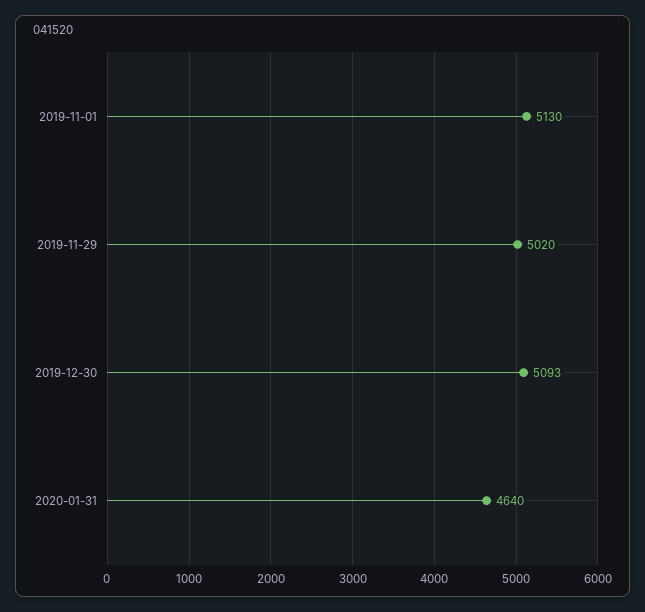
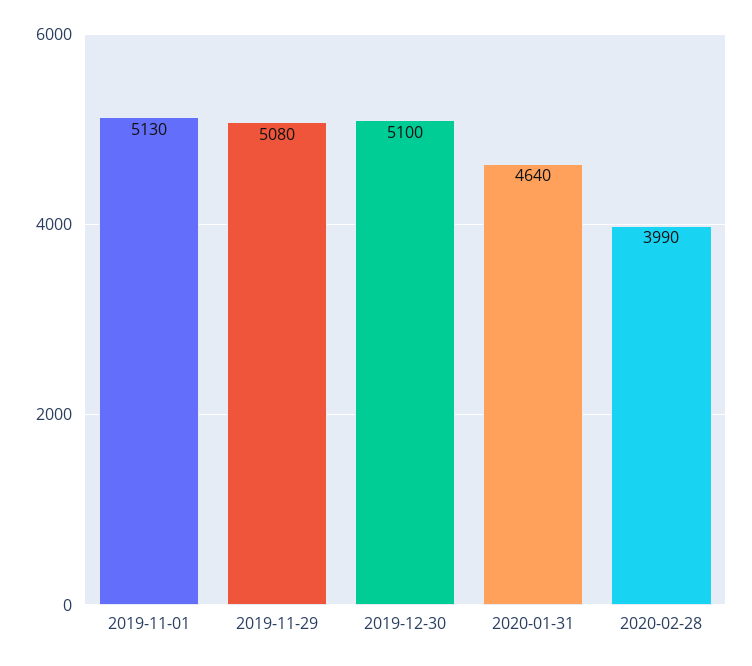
2019-11-29: 5020 -> 5080
2019-12-30: 5093 -> 5100
2020-02-28: none -> 3990

